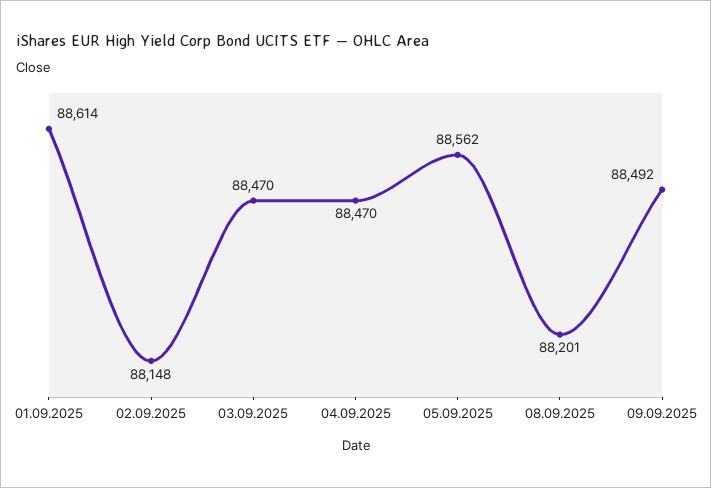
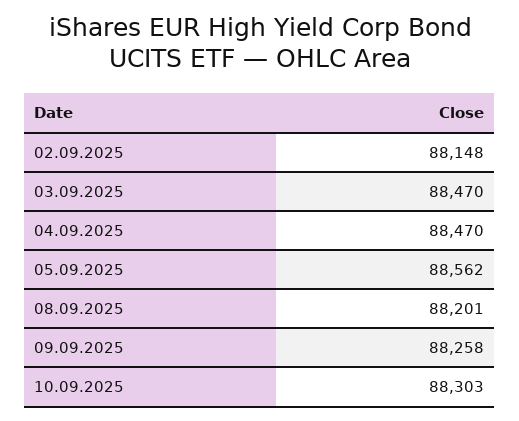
01.09.2025: 88614 -> none
09.09.2025: 88492 -> 88258
10.09.2025: none -> 88303

